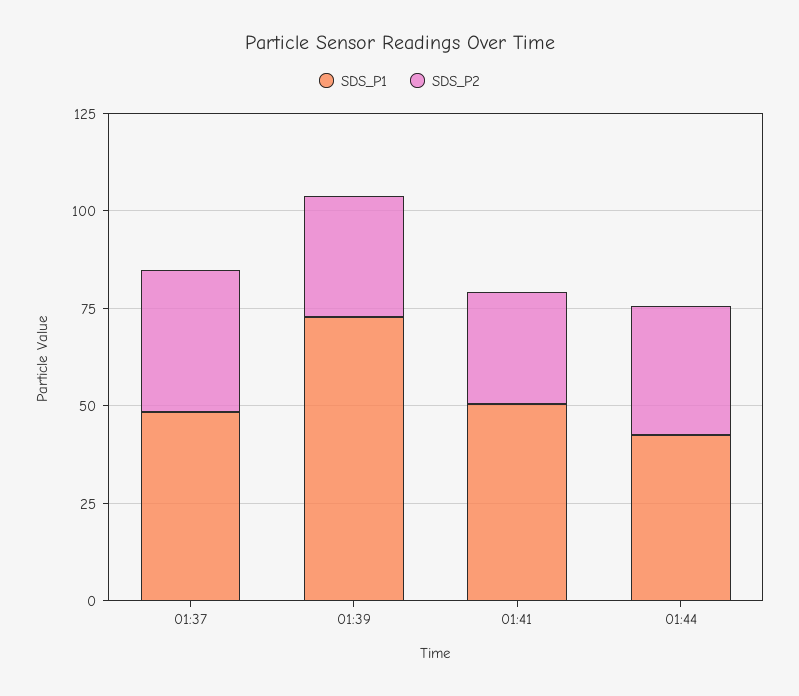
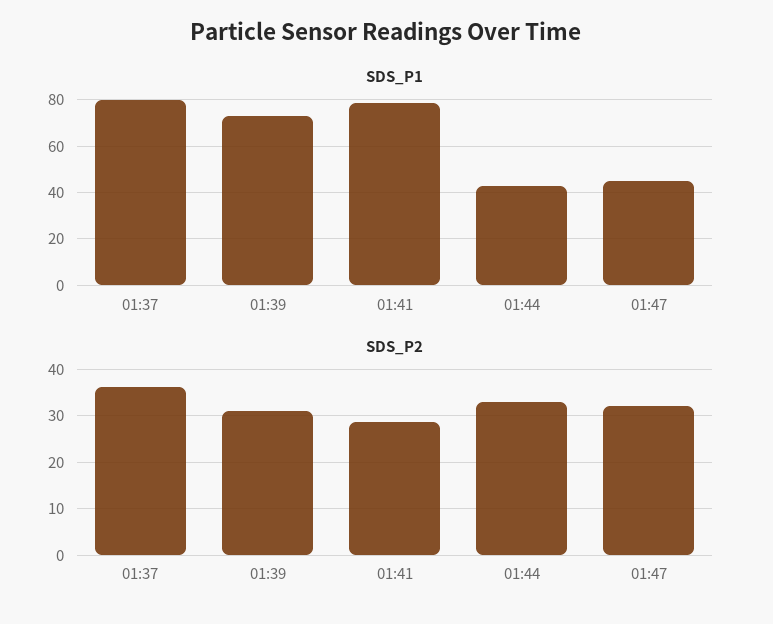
SDS_P1, 01:37: 50 -> 80
SDS_P1, 01:41: 50 -> 80
SDS_P1, 01:47: none -> 45
SDS_P2, 01:47: none -> 32

